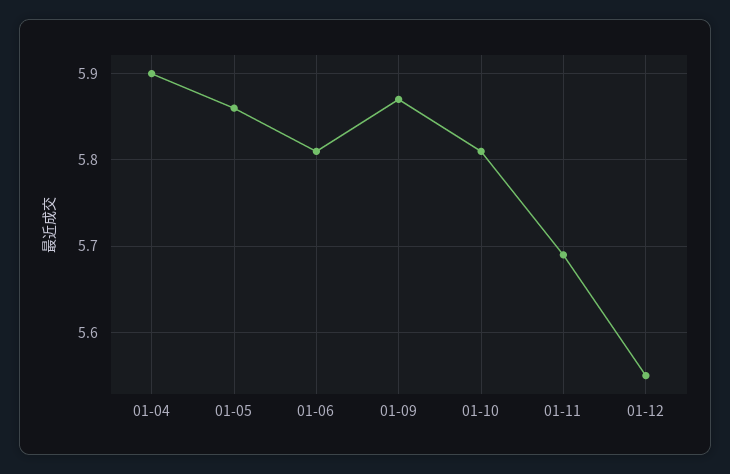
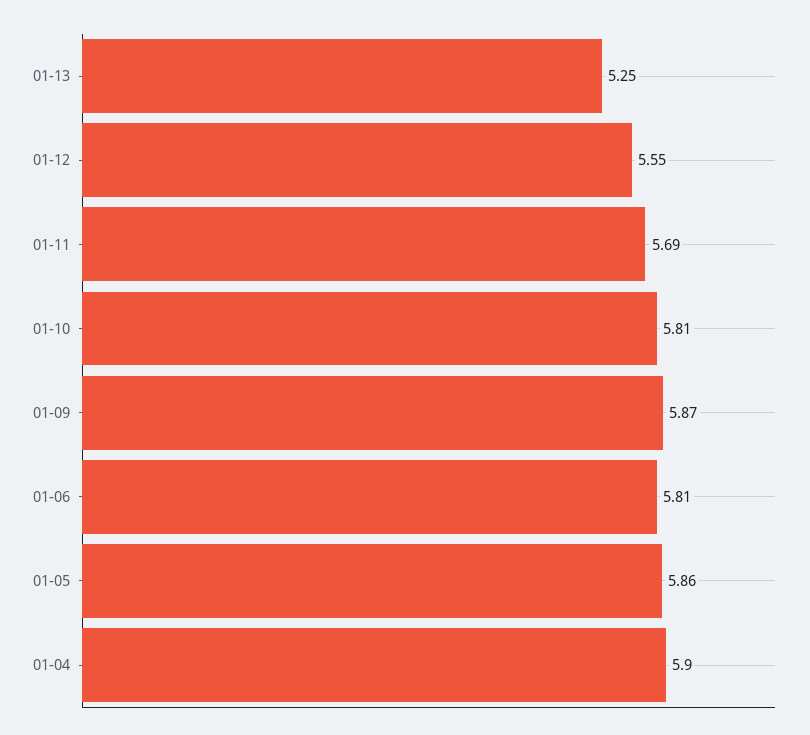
01-13: none -> 5.25

